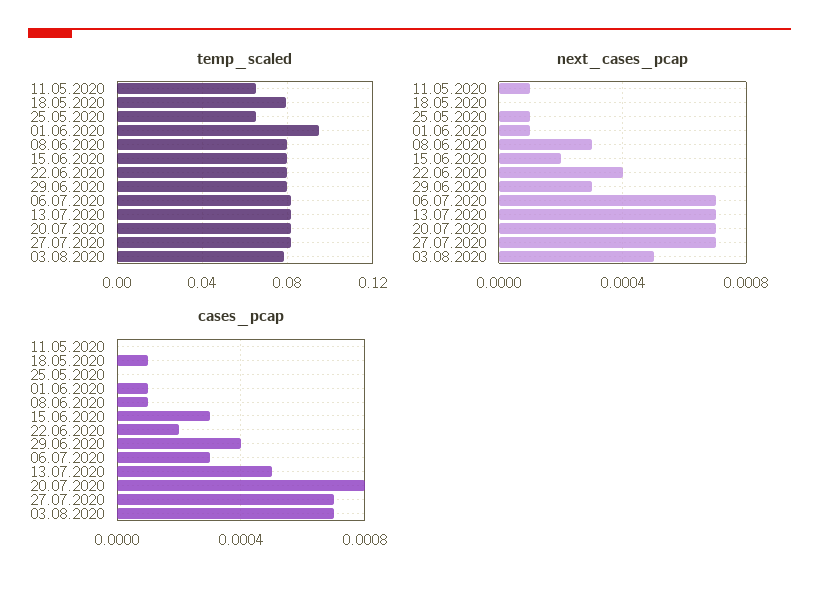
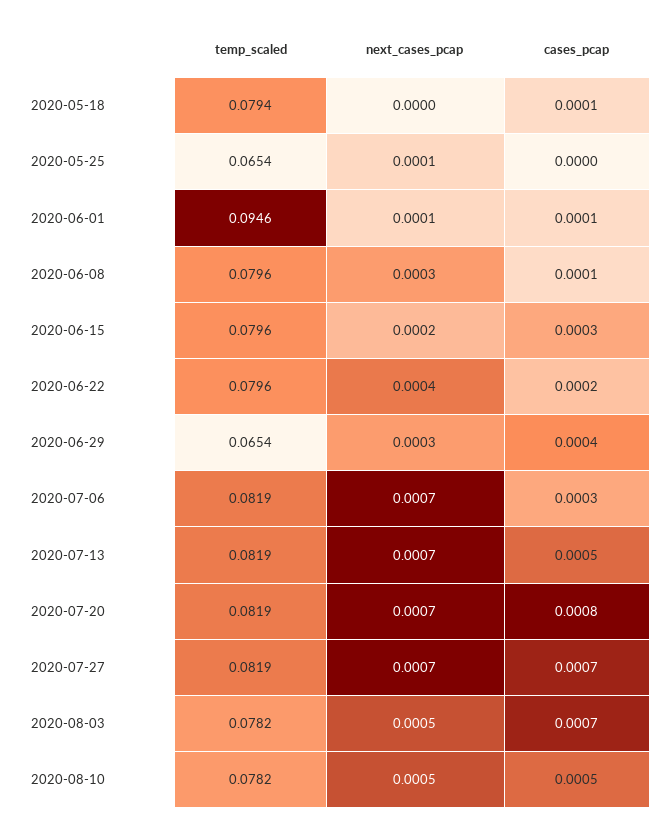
temp_scaled, 11.05.2020: 0.065 -> none
temp_scaled, 29.06.2020: 0.08 -> 0.0654
next_cases_pcap, 11.05.2020: 0.0001 -> none
cases_pcap, 11.05.2020: 0 -> none
temp_scaled, 2020-08-10: none -> 0.0782
next_cases_pcap, 2020-08-10: none -> 0.0005
cases_pcap, 2020-08-10: none -> 0.0005

